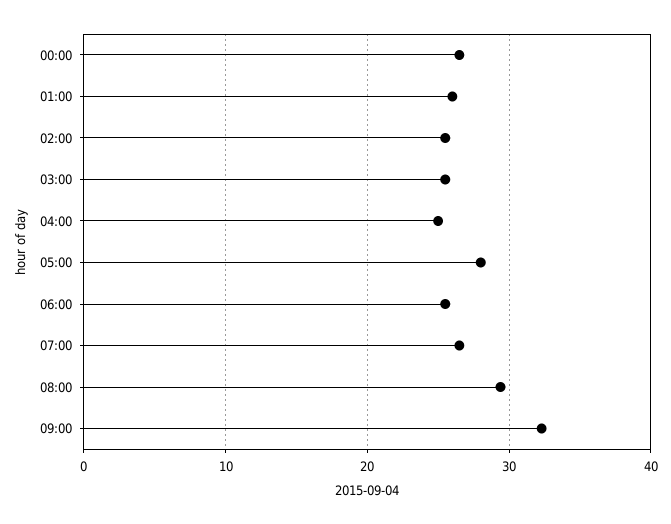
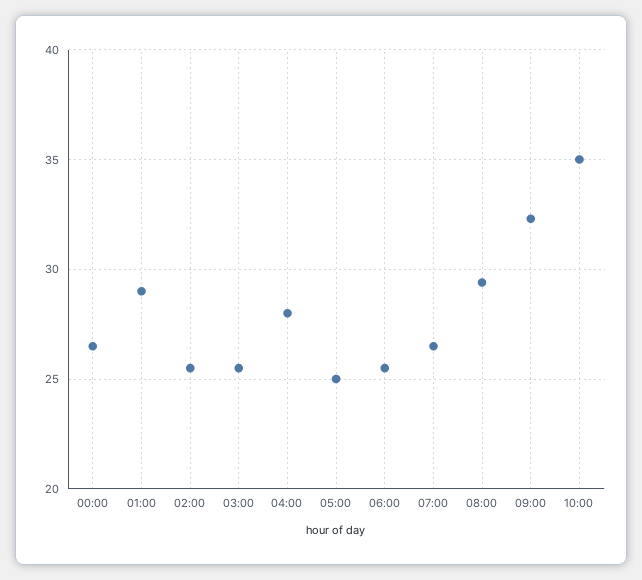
01:00: 26 -> 29
04:00: 25 -> 28
05:00: 28 -> 25
10:00: none -> 35

